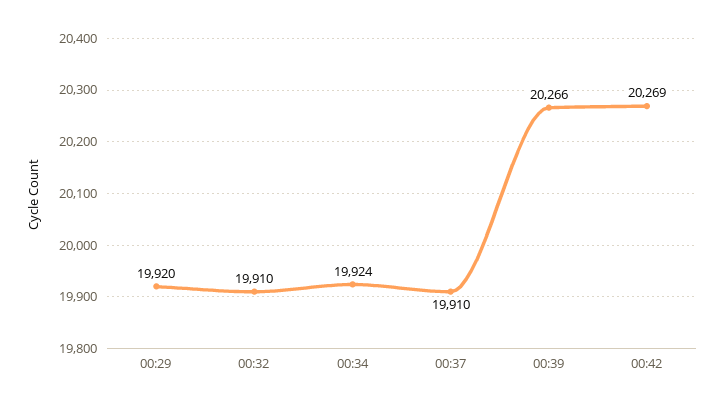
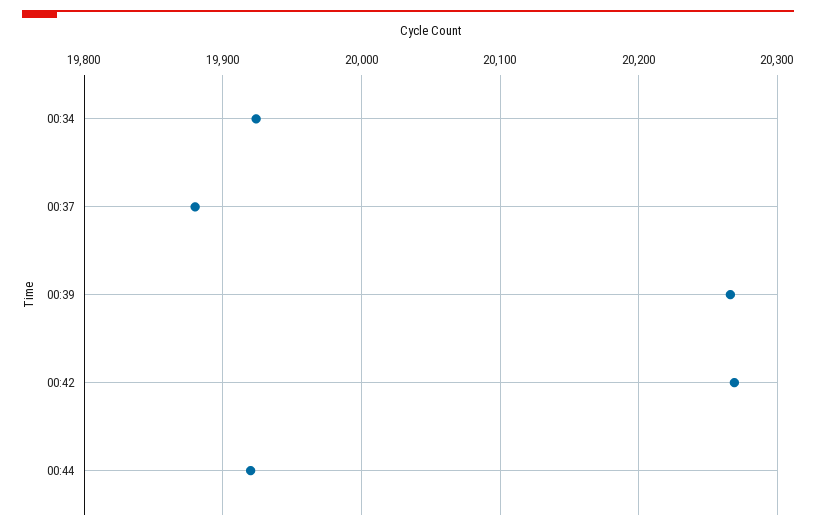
00:29: 19920 -> none
00:32: 19910 -> none
00:37: 19910 -> 19880
00:44: none -> 19920

